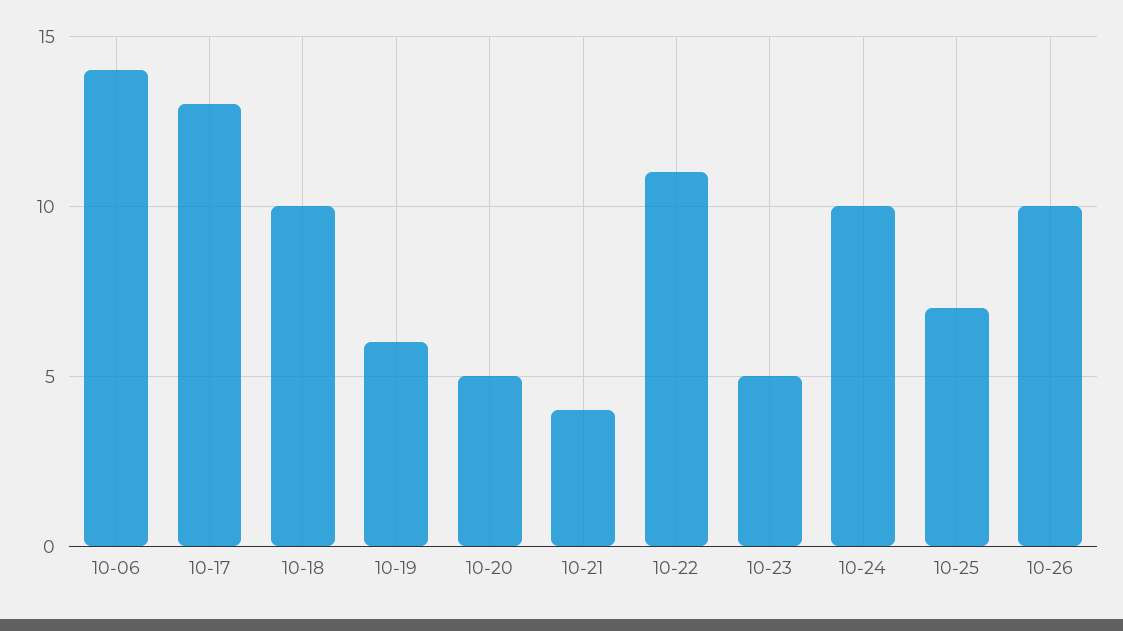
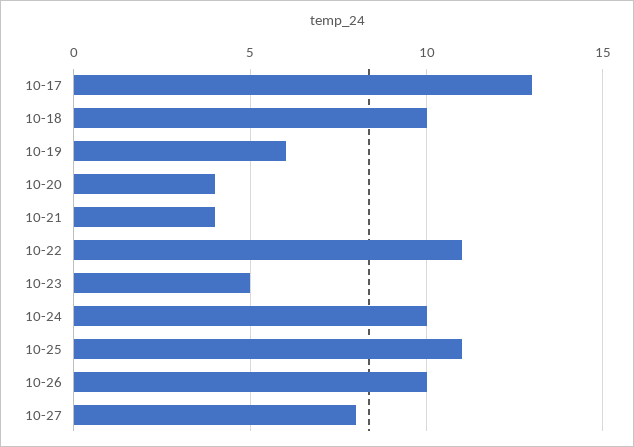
10-06: 14 -> none
10-20: 5 -> 4
10-25: 7 -> 11
10-27: none -> 8

